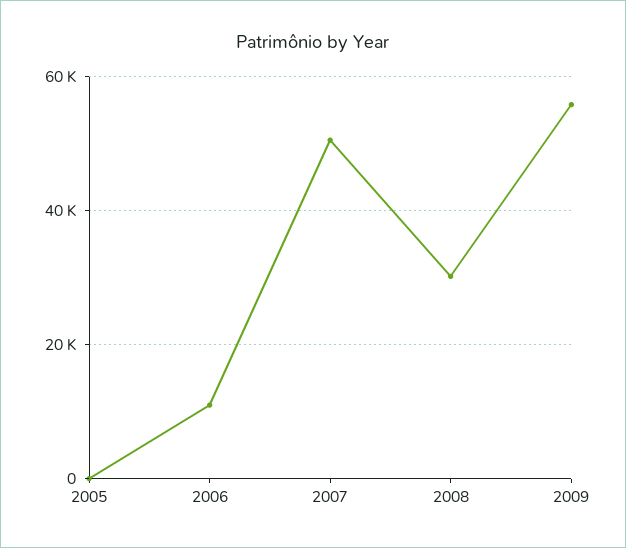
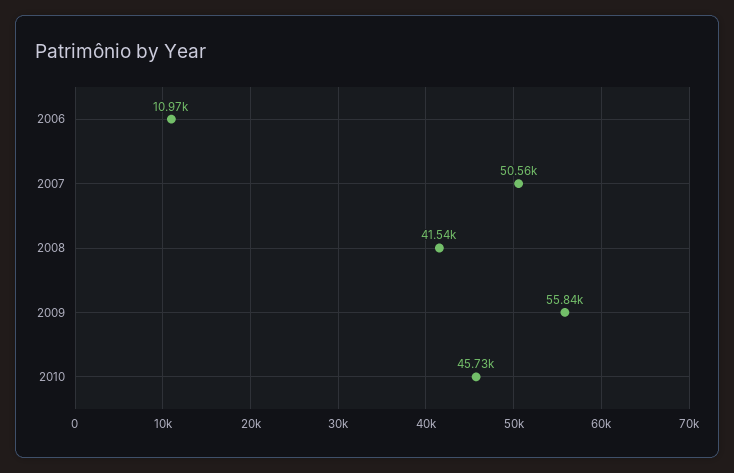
2005: 0 -> none
2008: 30000 -> 41540
2010: none -> 45730

